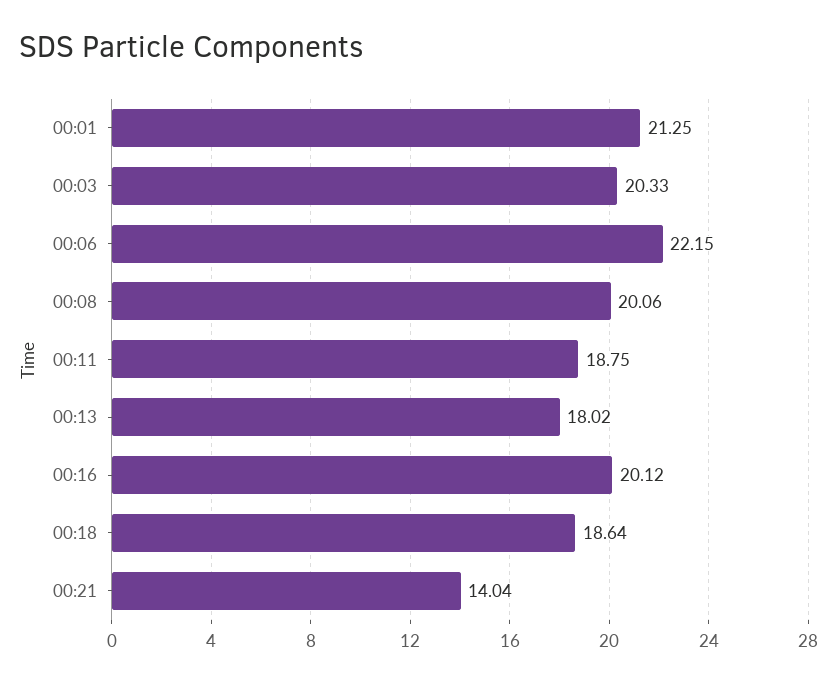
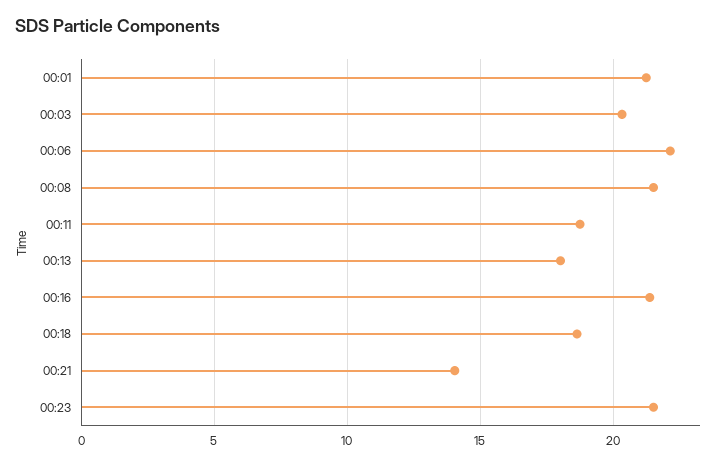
00:08: 20.06 -> 21.5
00:16: 20.12 -> 21.5
00:23: none -> 21.5

